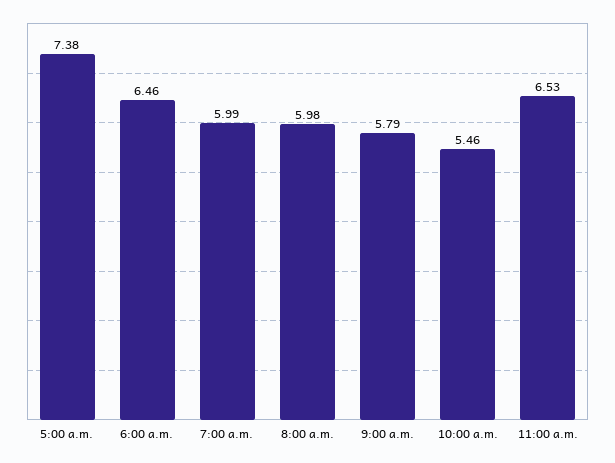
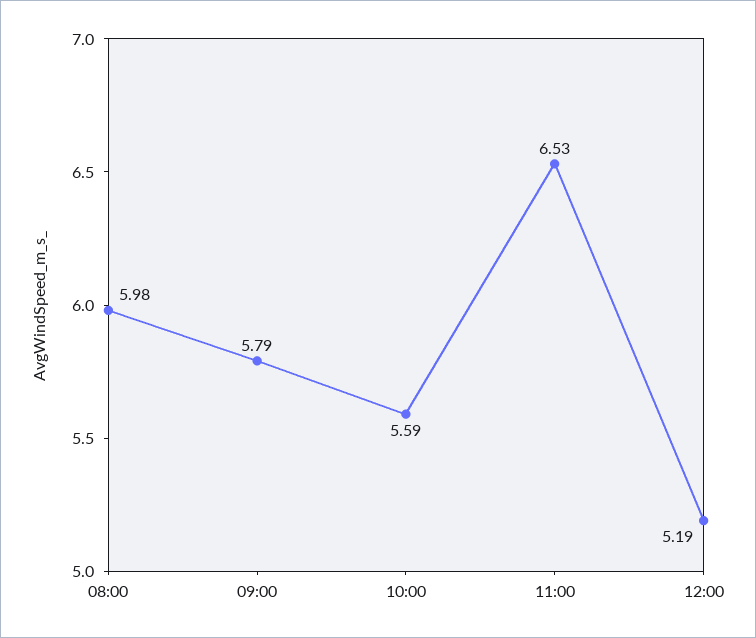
5:00 a.m.: 7.38 -> none
6:00 a.m.: 6.46 -> none
7:00 a.m.: 5.99 -> none
10:00 a.m.: 5.46 -> 5.59
12:00: none -> 5.19

